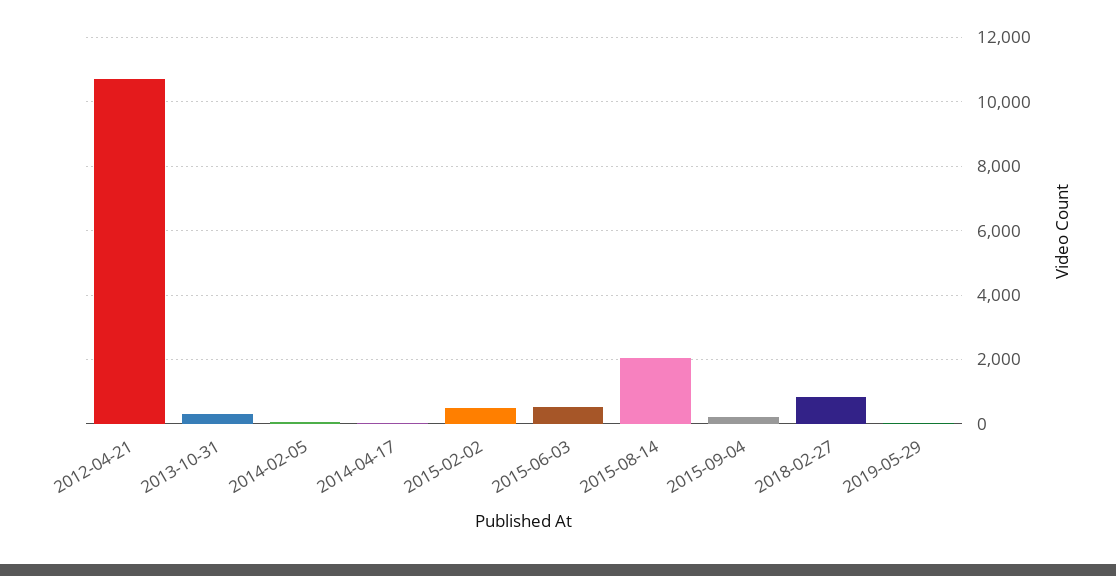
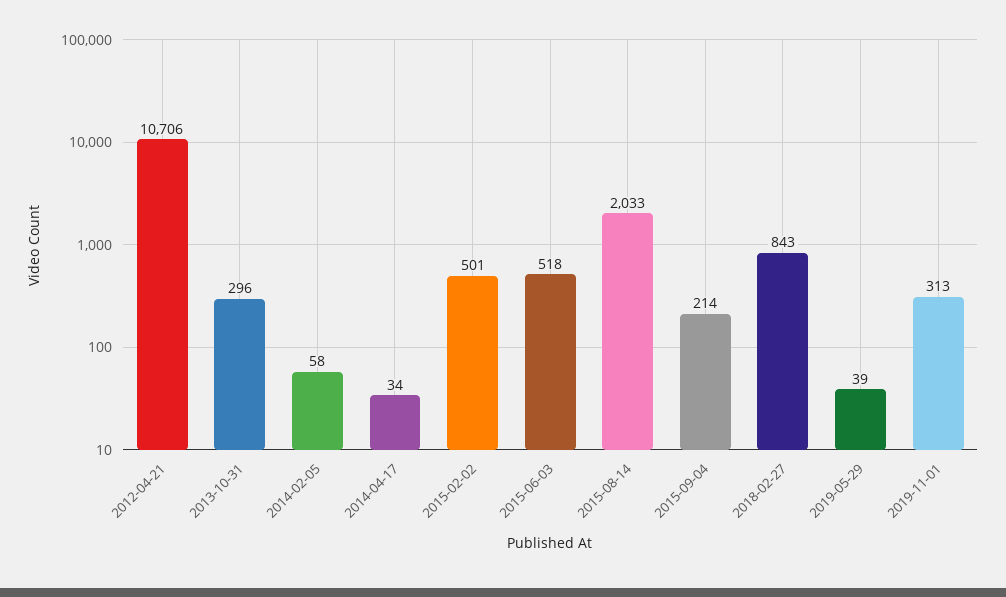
2019-11-01: none -> 313

